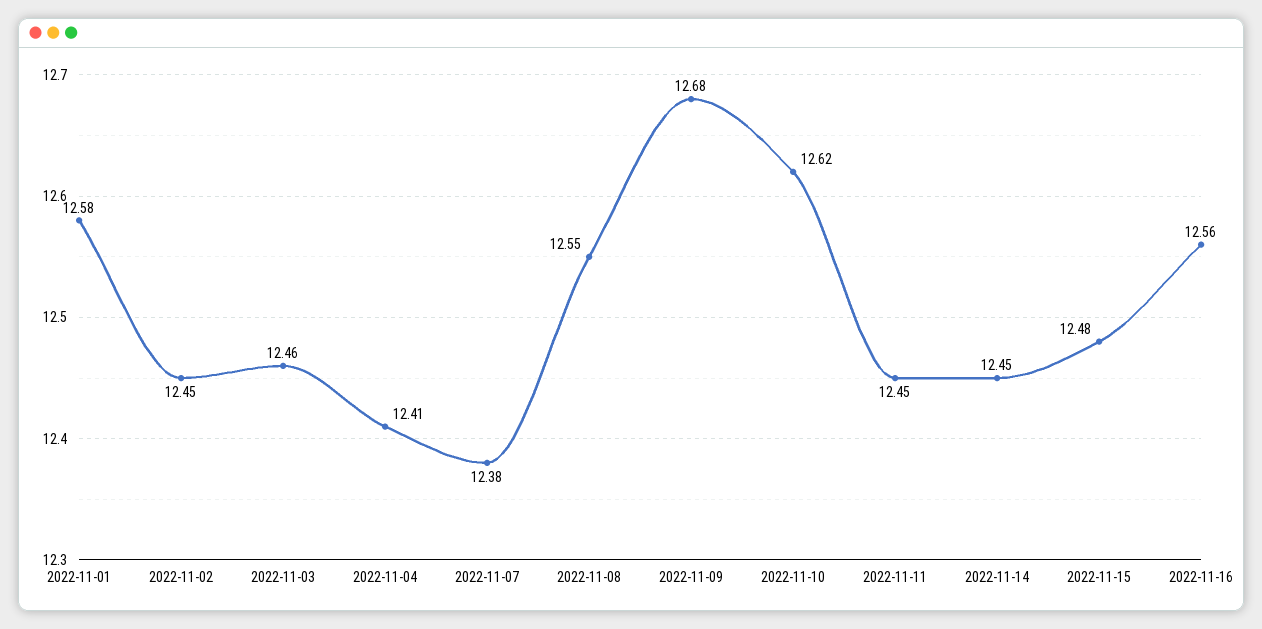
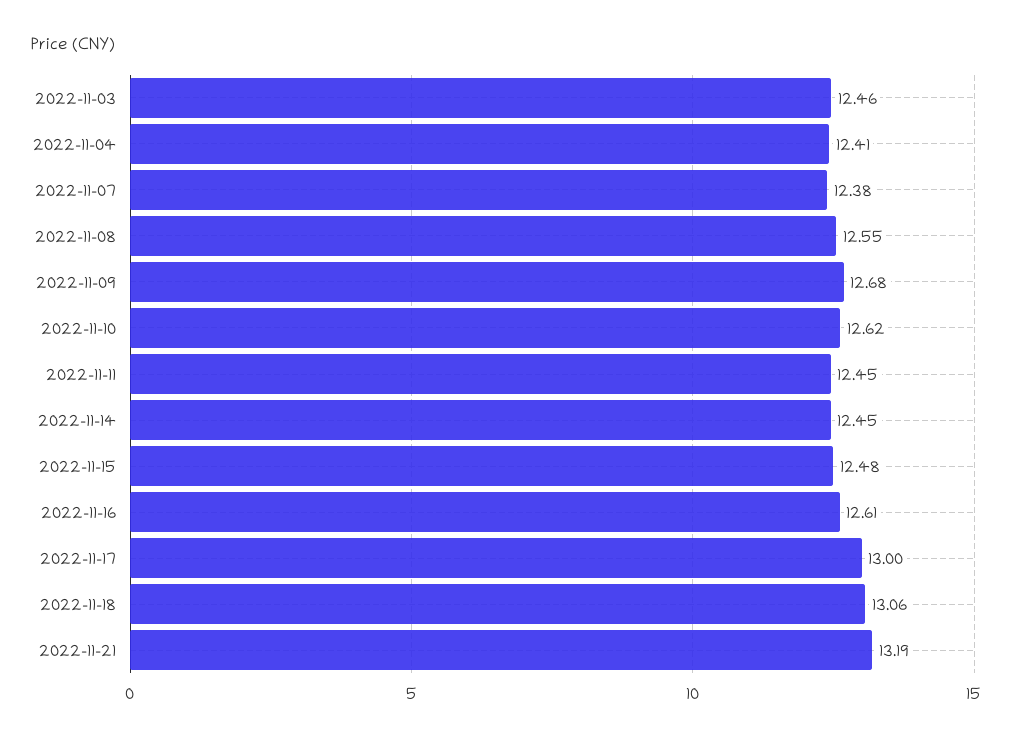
2022-11-01: 12.58 -> none
2022-11-02: 12.45 -> none
2022-11-16: 12.56 -> 12.61
2022-11-17: none -> 13
2022-11-18: none -> 13.06
2022-11-21: none -> 13.19

